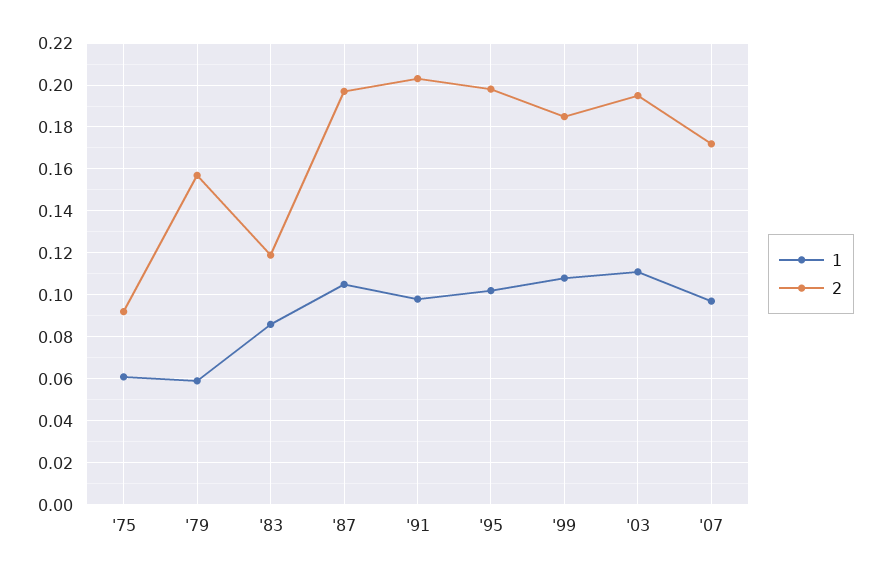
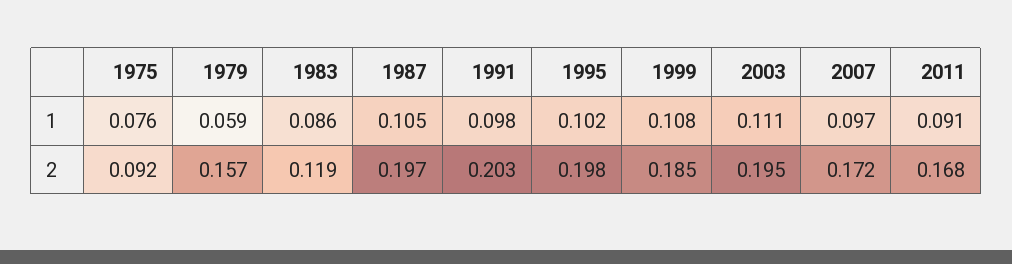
1, '75: 0.06 -> 0.076
1, 2011: none -> 0.091
2, 2011: none -> 0.168

